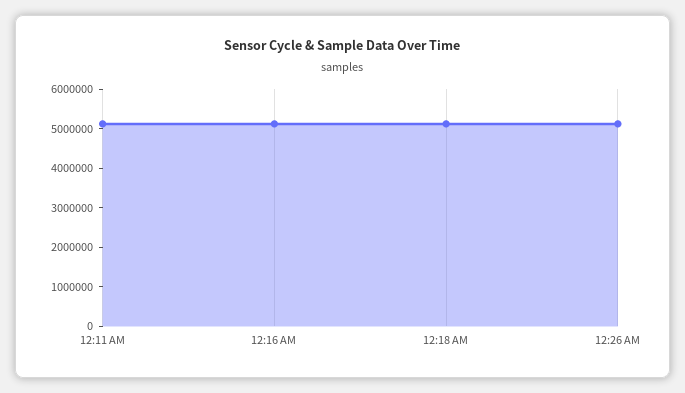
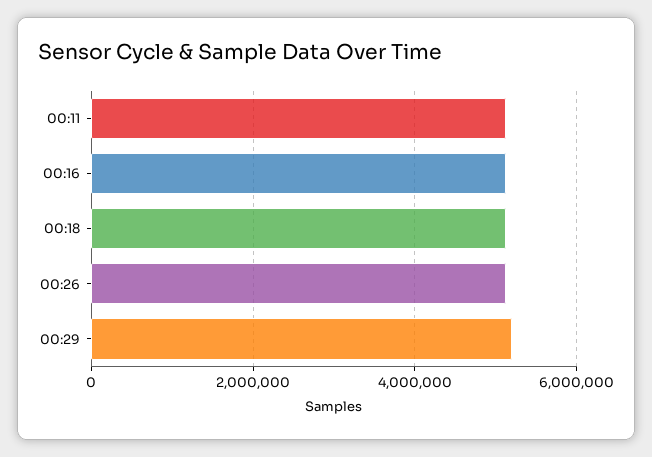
00:29: none -> 5200000

